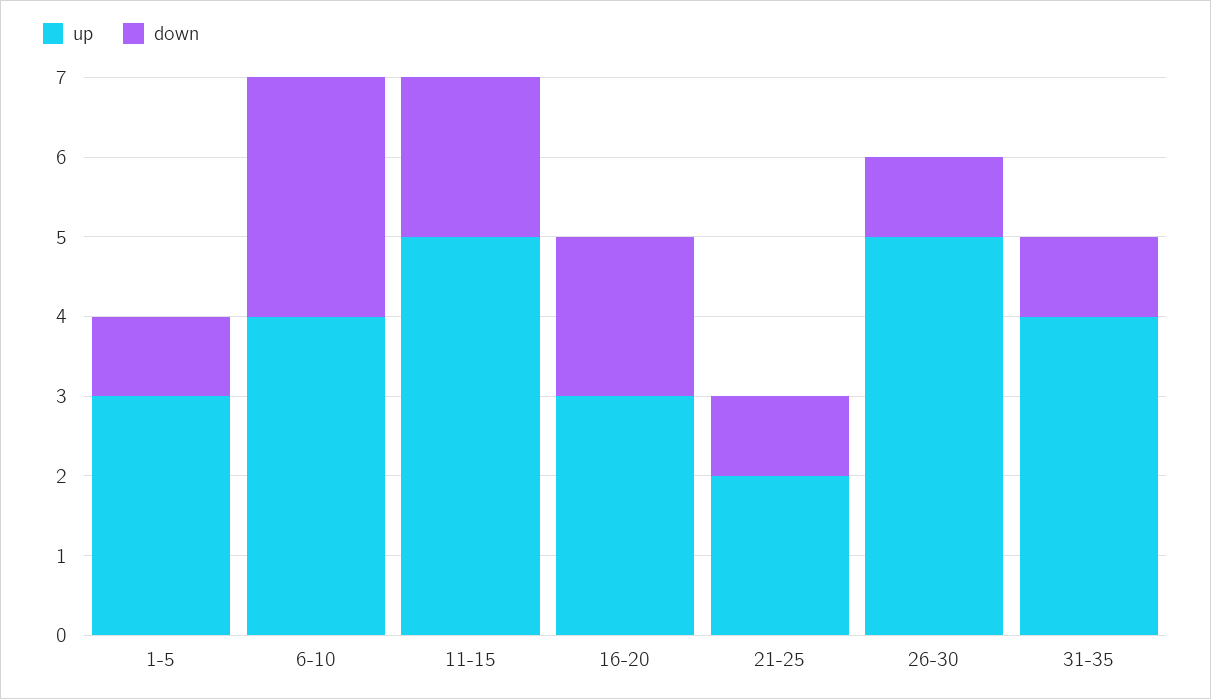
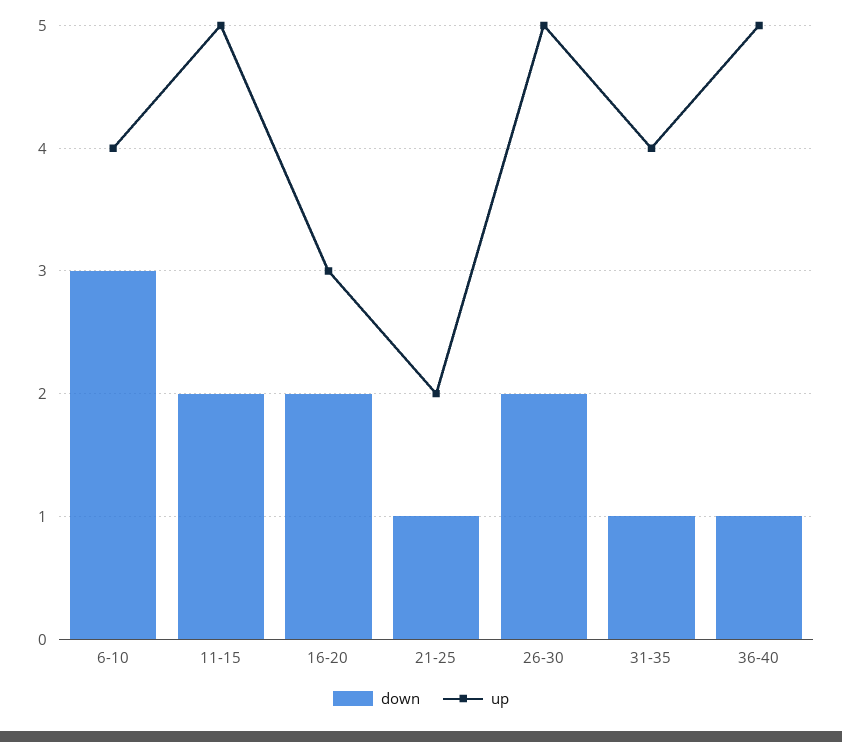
up, 1-5: 3 -> none
down, 1-5: 1 -> none
down, 26-30: 1 -> 2
down, 36-40: none -> 1
up, 36-40: none -> 5

